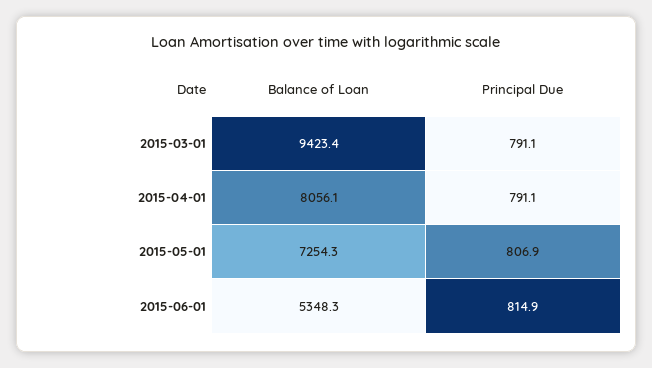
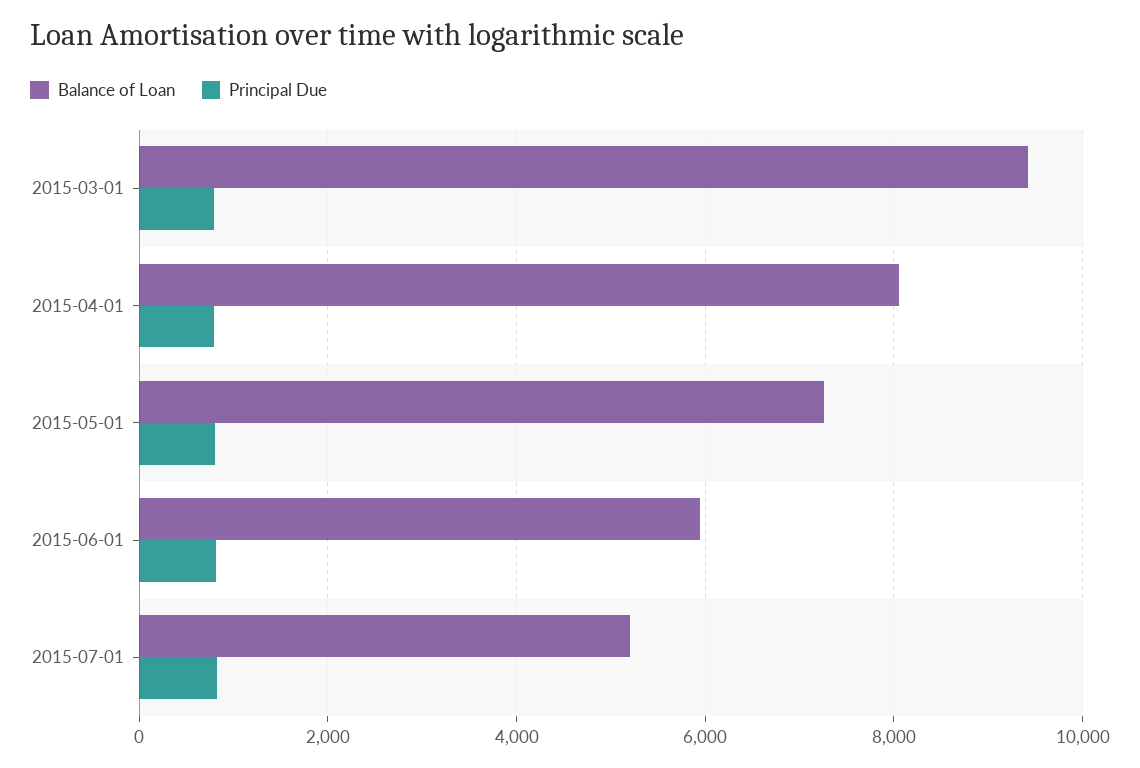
Balance of Loan, 2015-06-01: 5348.3 -> 6000
Balance of Loan, 2015-07-01: none -> 5200
Principal Due, 2015-07-01: none -> 800

